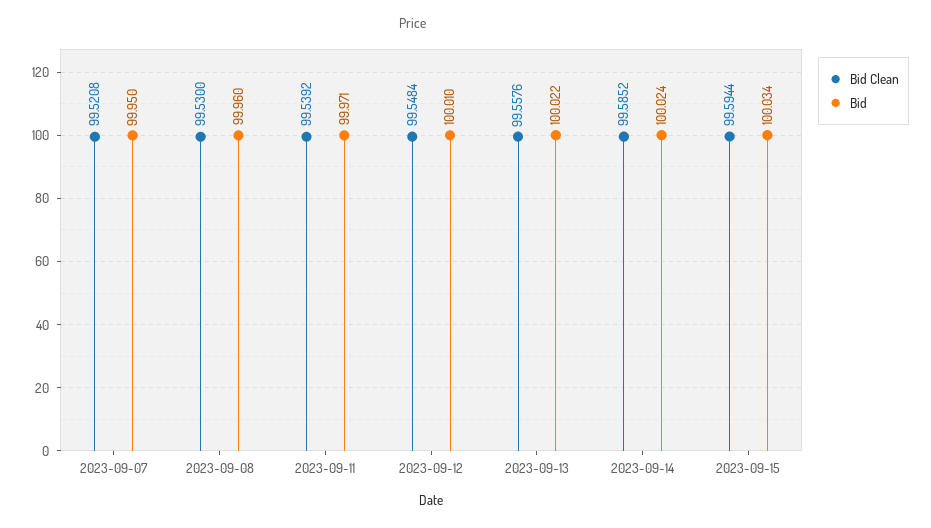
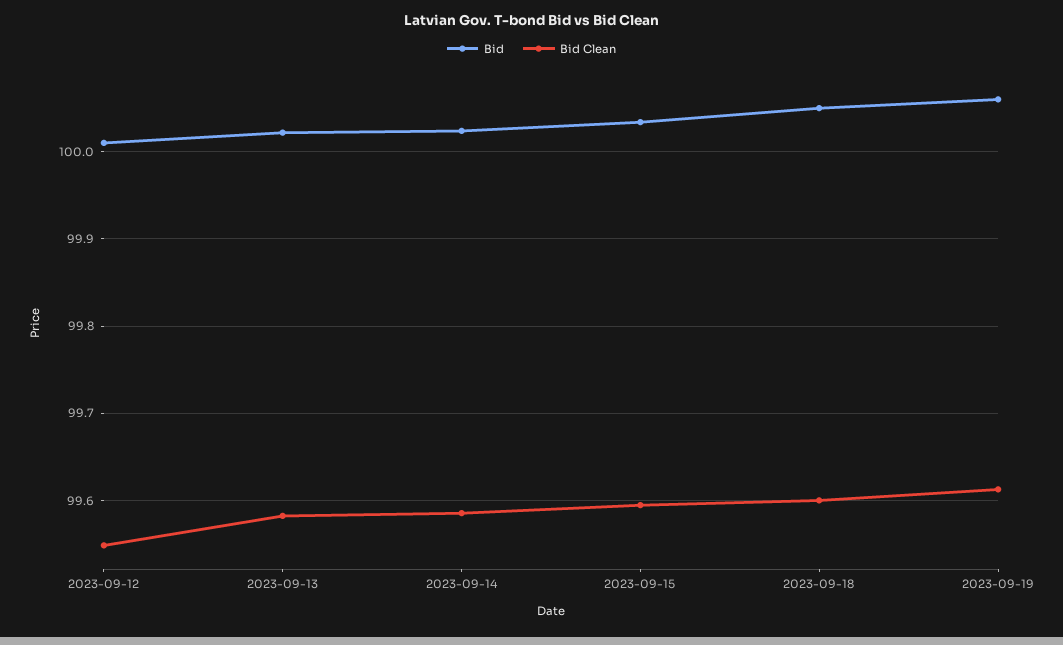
Bid Clean, 2023-09-07: 99.5208 -> none
Bid, 2023-09-07: 99.95 -> none
Bid Clean, 2023-09-08: 99.53 -> none
Bid, 2023-09-08: 99.96 -> none
Bid Clean, 2023-09-11: 99.5392 -> none
Bid, 2023-09-11: 99.971 -> none
Bid Clean, 2023-09-13: 99.5576 -> 99.58
Bid, 2023-09-18: none -> 100.05
Bid Clean, 2023-09-18: none -> 99.6
Bid, 2023-09-19: none -> 100.06
Bid Clean, 2023-09-19: none -> 99.61

